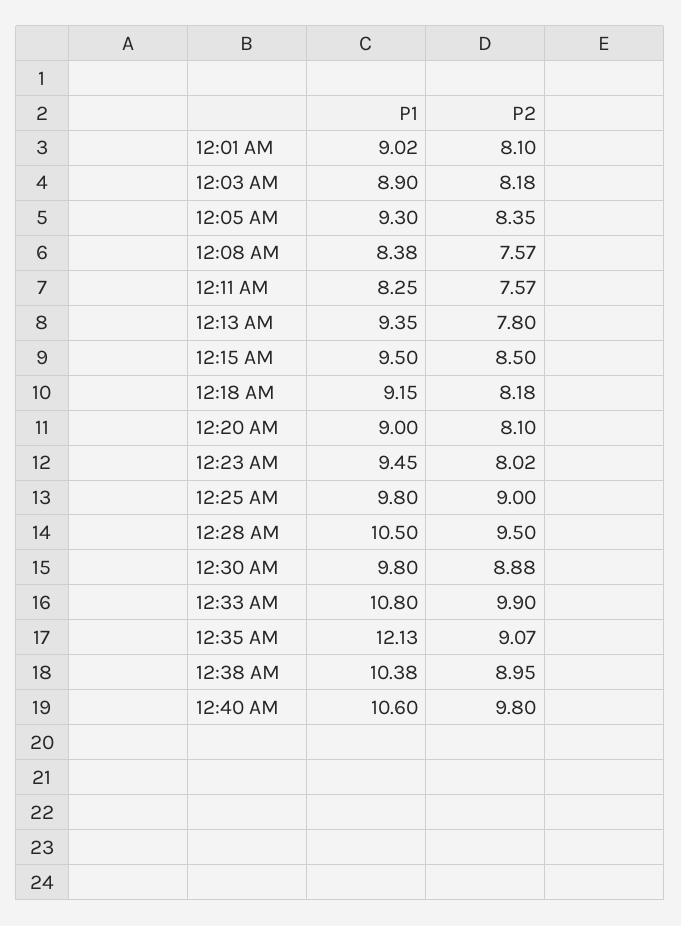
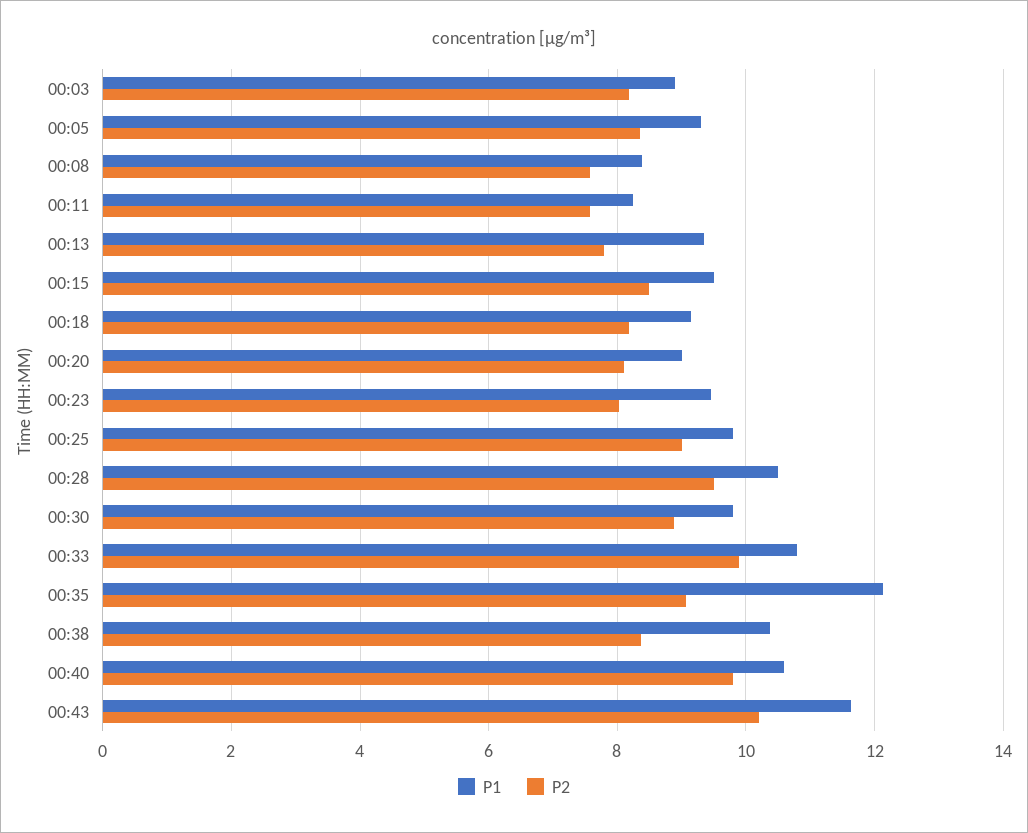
P1, 12:01 AM: 9.02 -> none
P2, 12:01 AM: 8.1 -> none
P2, 12:38 AM: 8.95 -> 8.4
P1, 00:43: none -> 11.6
P2, 00:43: none -> 10.2

